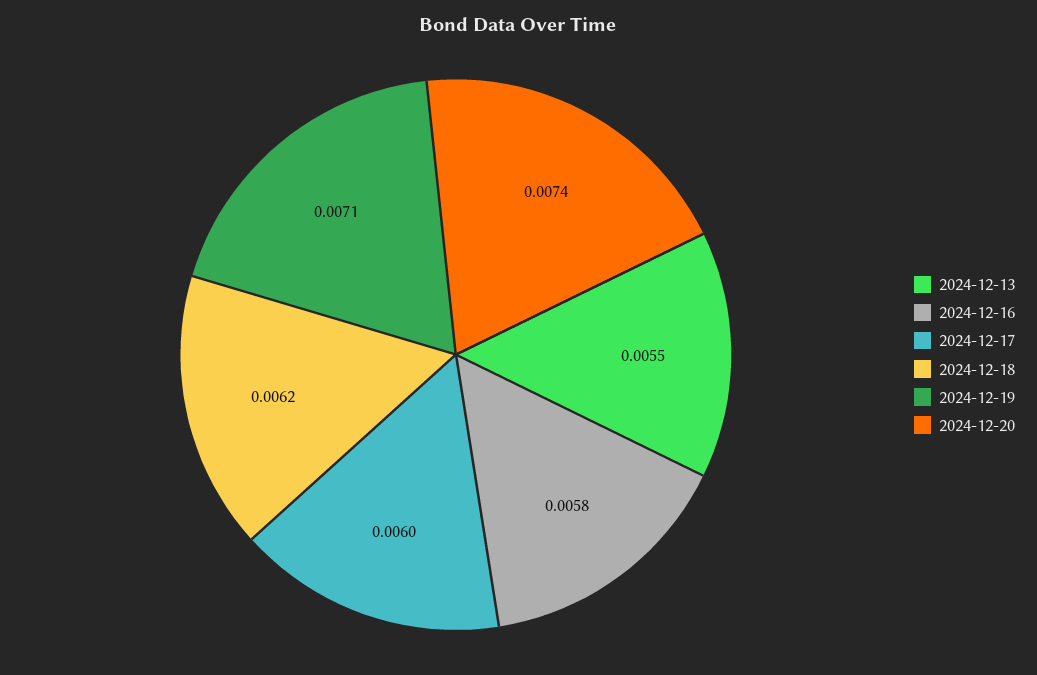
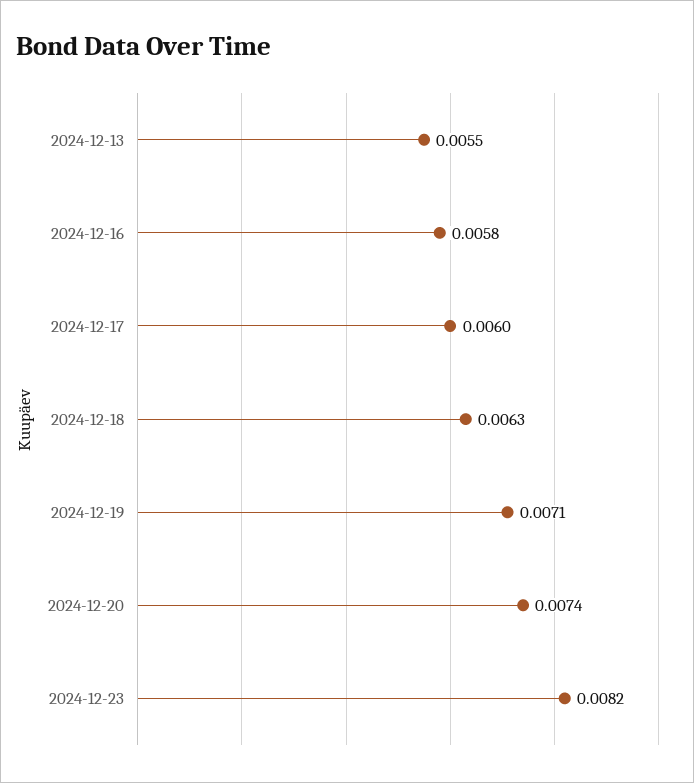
2024-12-18: 0.0062 -> 0.0063
2024-12-23: none -> 0.0082

